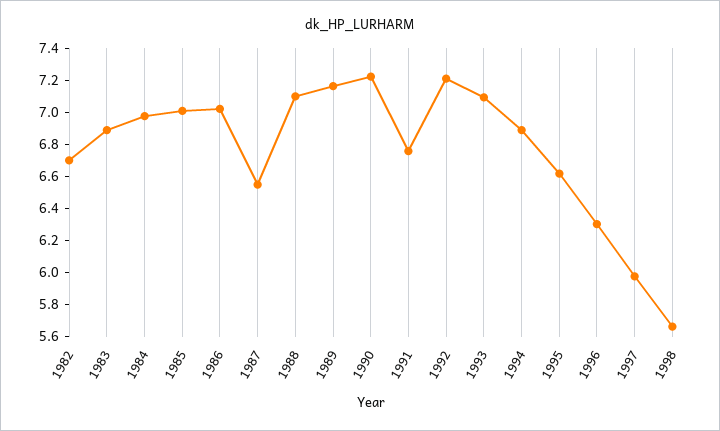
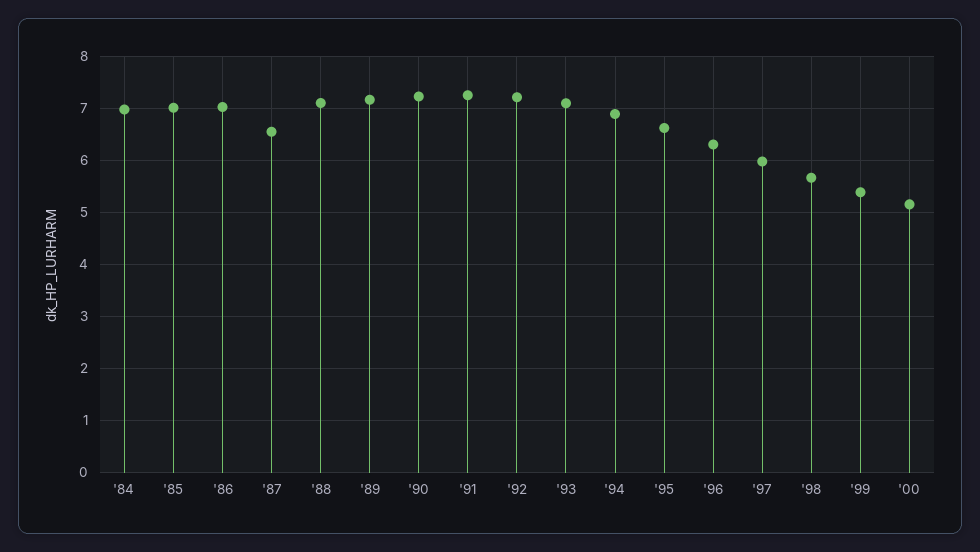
1982: 6.7 -> none
1983: 6.9 -> none
1991: 6.75 -> 7.2
'99: none -> 5.4
'00: none -> 5.2

